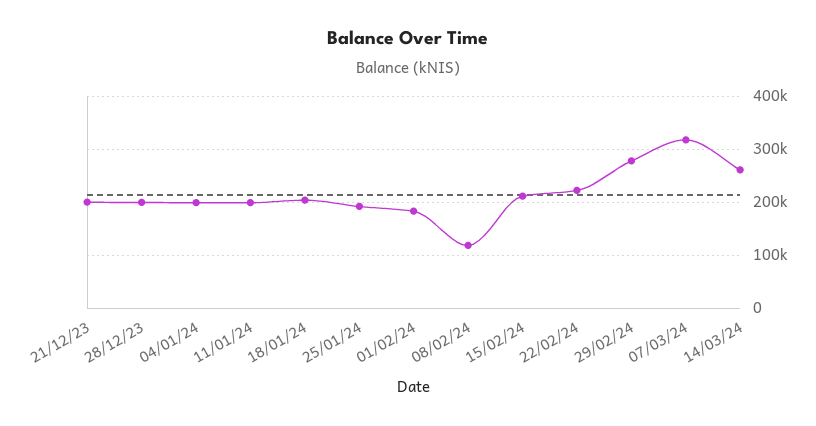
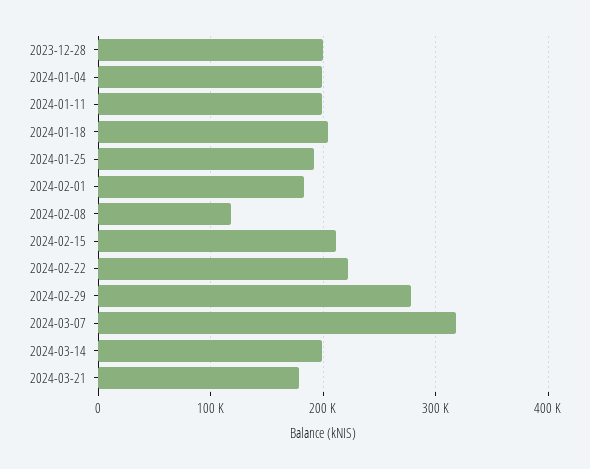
21/12/23: 200000 -> none
14/03/24: 260000 -> 200000
2024-03-21: none -> 180000

